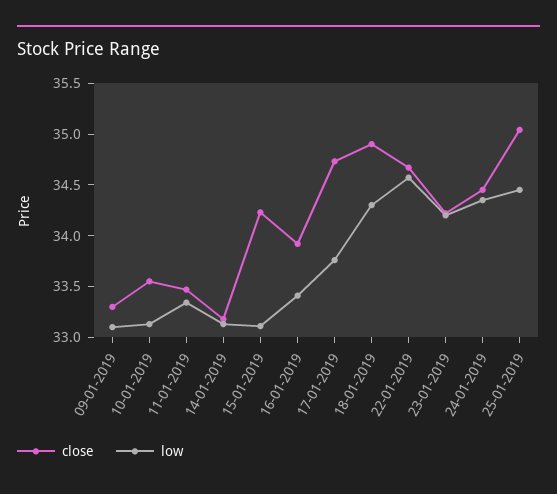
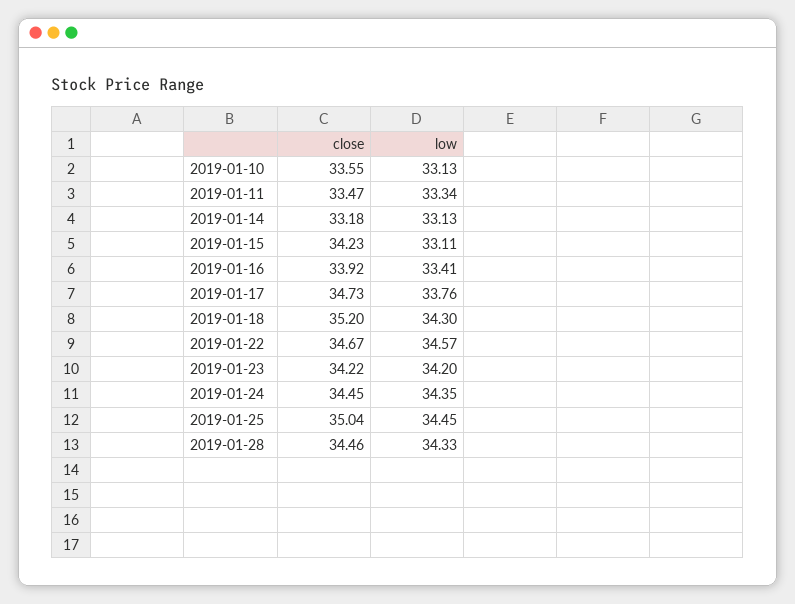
close, 09-01-2019: 33.3 -> none
low, 09-01-2019: 33.1 -> none
close, 18-01-2019: 34.9 -> 35.2
close, 2019-01-28: none -> 34.46
low, 2019-01-28: none -> 34.33

